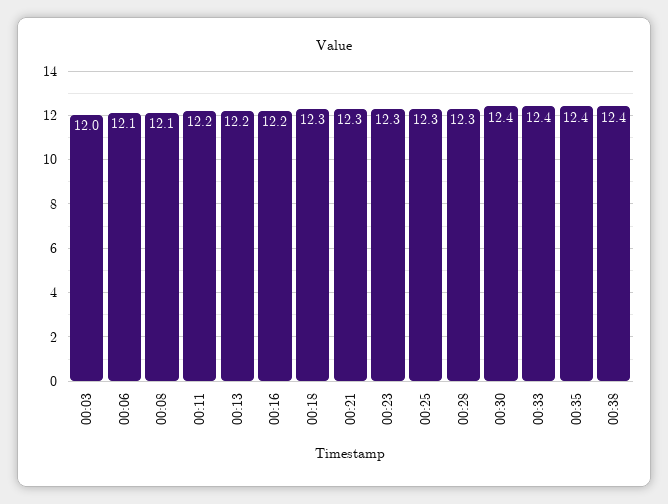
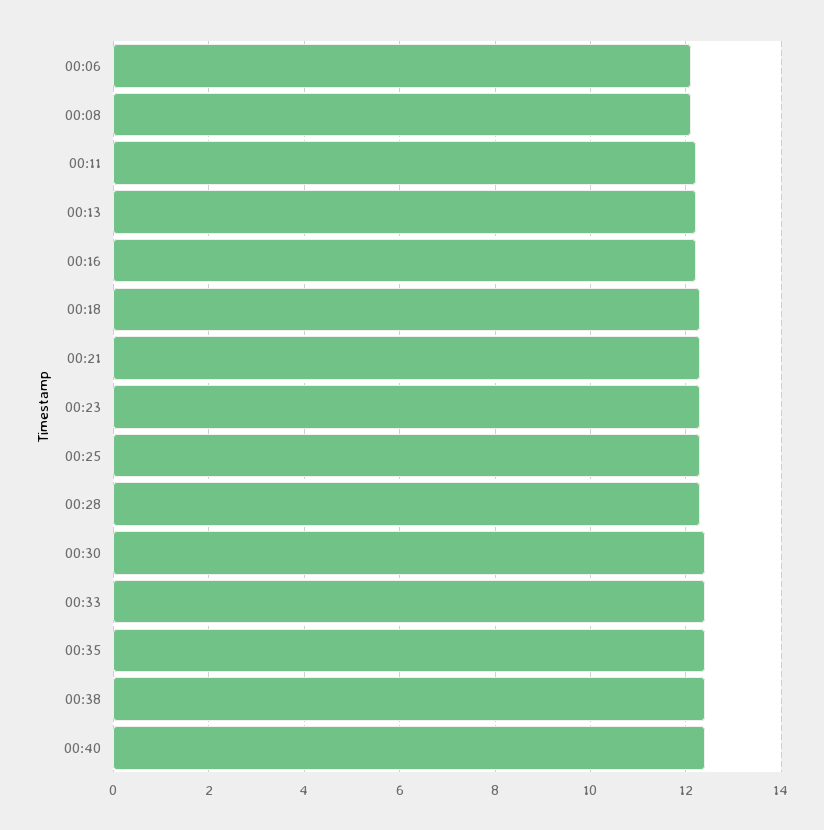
00:03: 12 -> none
00:40: none -> 12.5

